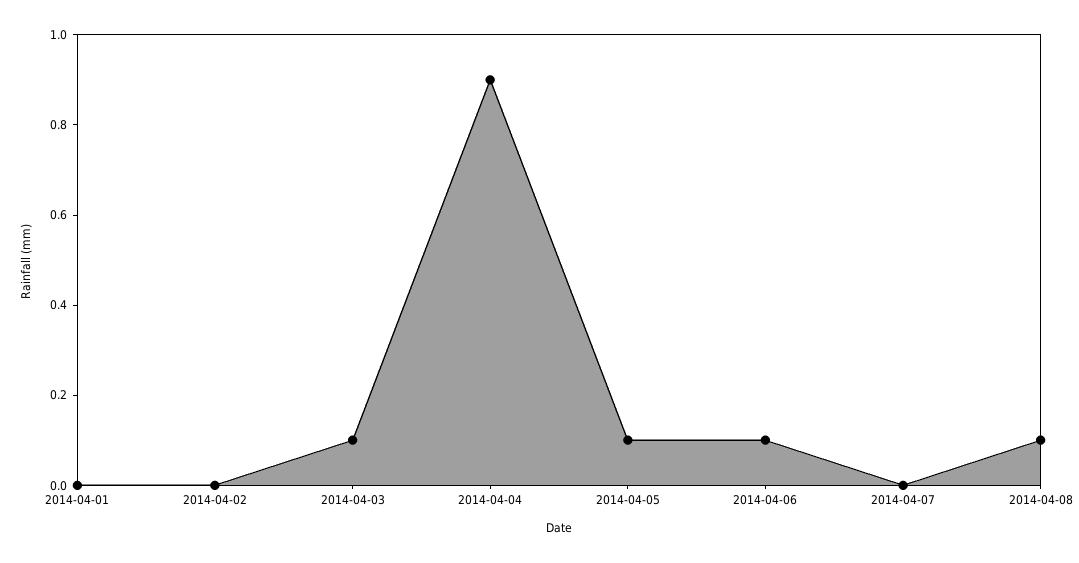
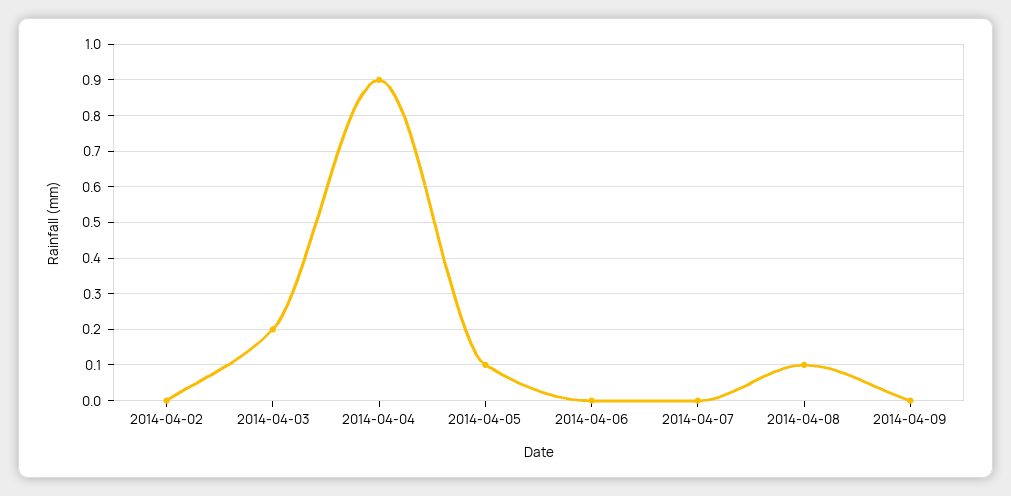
2014-04-01: 0 -> none
2014-04-03: 0.1 -> 0.2
2014-04-06: 0.1 -> 0
2014-04-09: none -> 0

